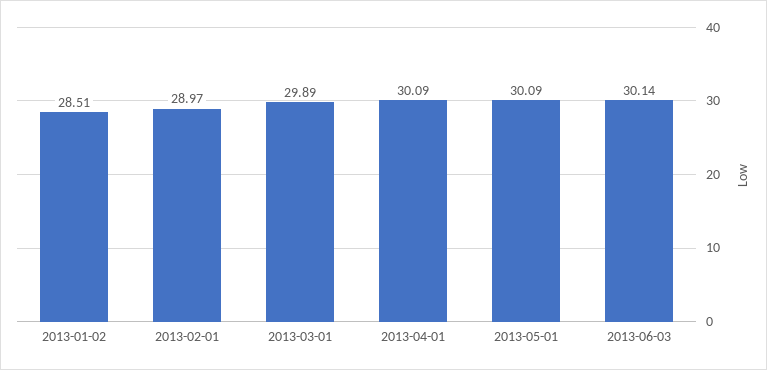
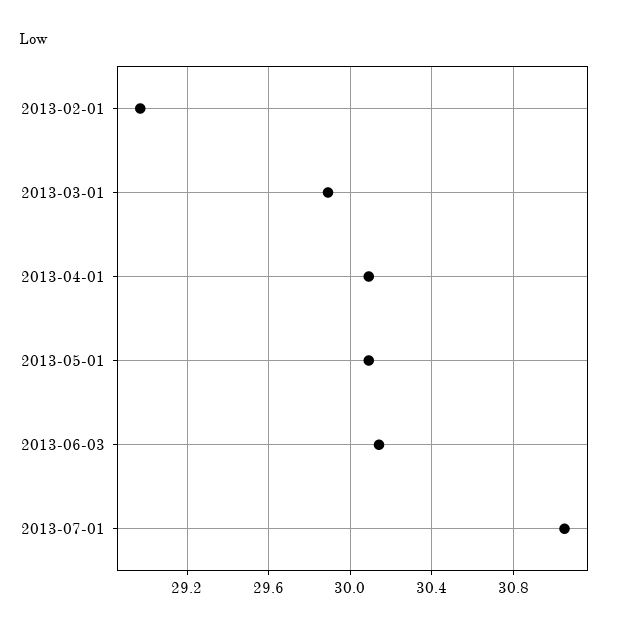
2013-01-02: 28.51 -> none
2013-07-01: none -> 31.05

